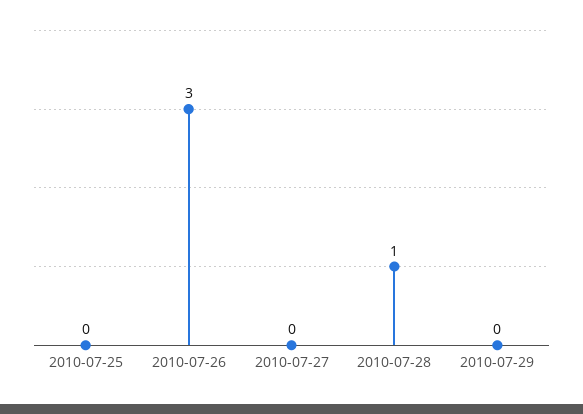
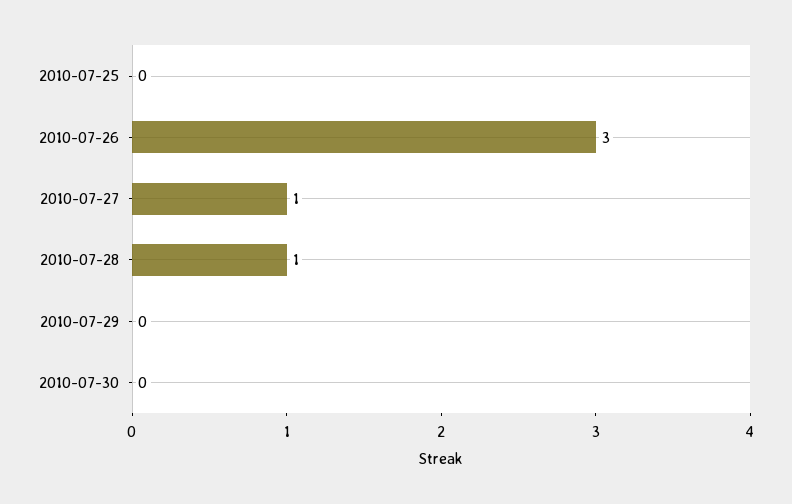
2010-07-27: 0 -> 1
2010-07-30: none -> 0

